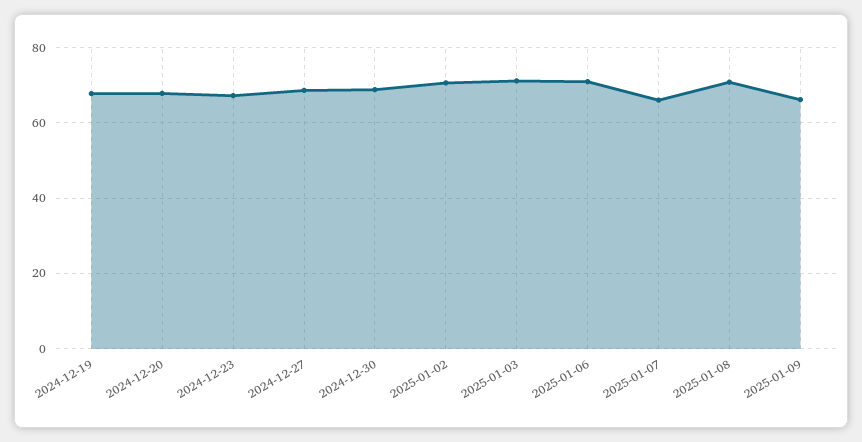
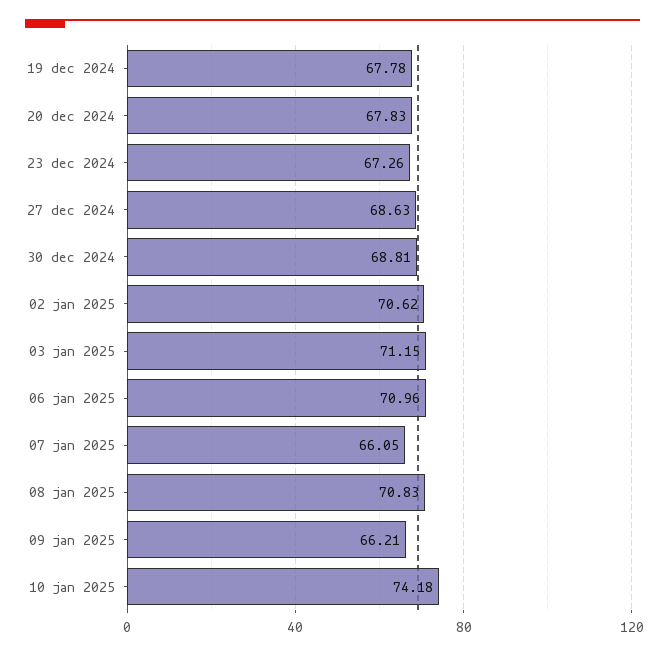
10 jan 2025: none -> 74.18

